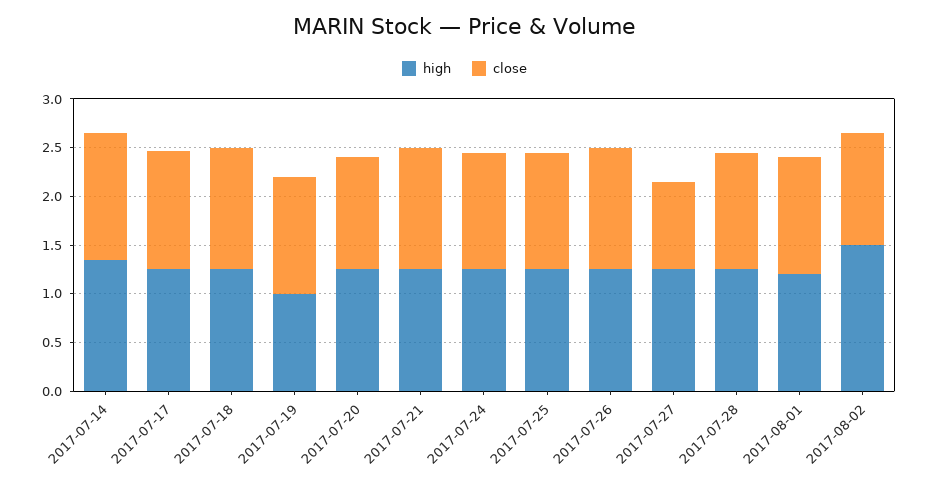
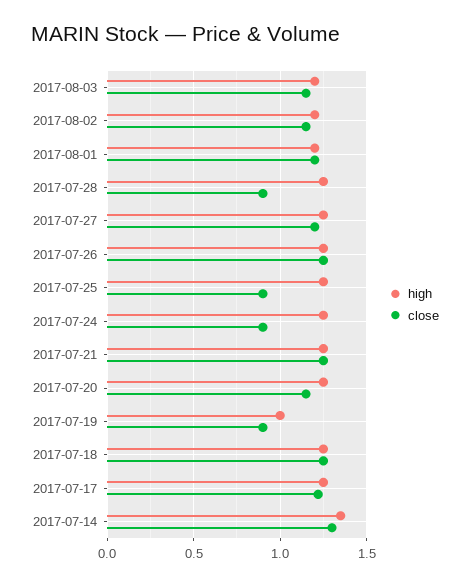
close, 2017-07-19: 1.2 -> 0.9
close, 2017-07-24: 1.2 -> 0.9
close, 2017-07-25: 1.2 -> 0.9
close, 2017-07-27: 0.9 -> 1.2
close, 2017-07-28: 1.2 -> 0.9
high, 2017-08-02: 1.5 -> 1.2
high, 2017-08-03: none -> 1.2
close, 2017-08-03: none -> 1.15

